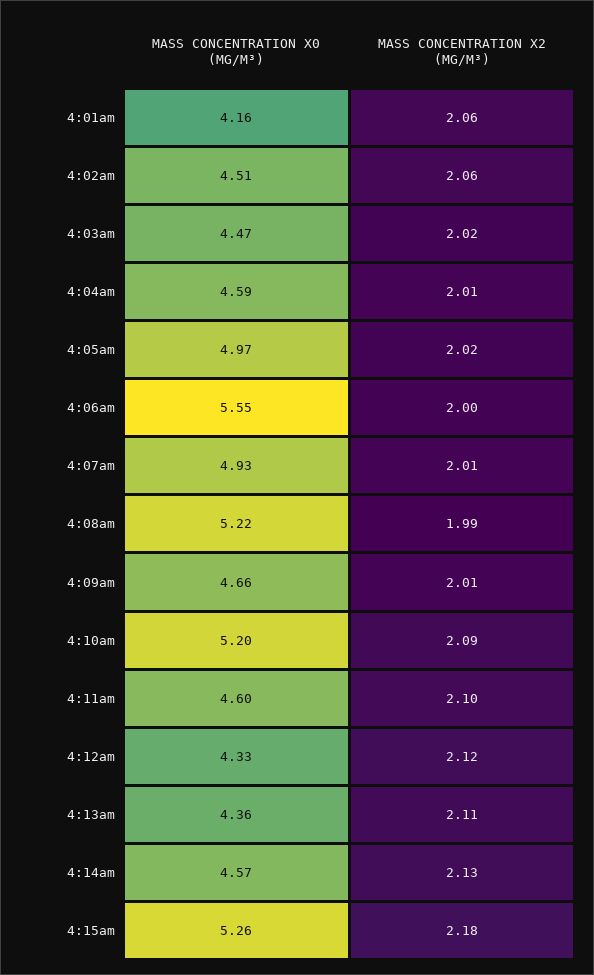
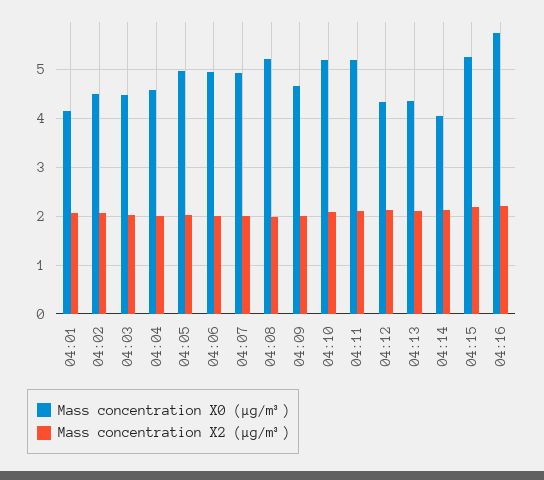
MASS CONCENTRATION X0 (ΜG/M³), 4:06am: 5.55 -> 5
MASS CONCENTRATION X0 (ΜG/M³), 4:11am: 4.6 -> 5.2
MASS CONCENTRATION X0 (ΜG/M³), 4:14am: 4.57 -> 4
MASS CONCENTRATION X0 (ΜG/M³), 04:16: none -> 5.8
MASS CONCENTRATION X2 (ΜG/M³), 04:16: none -> 2.2

